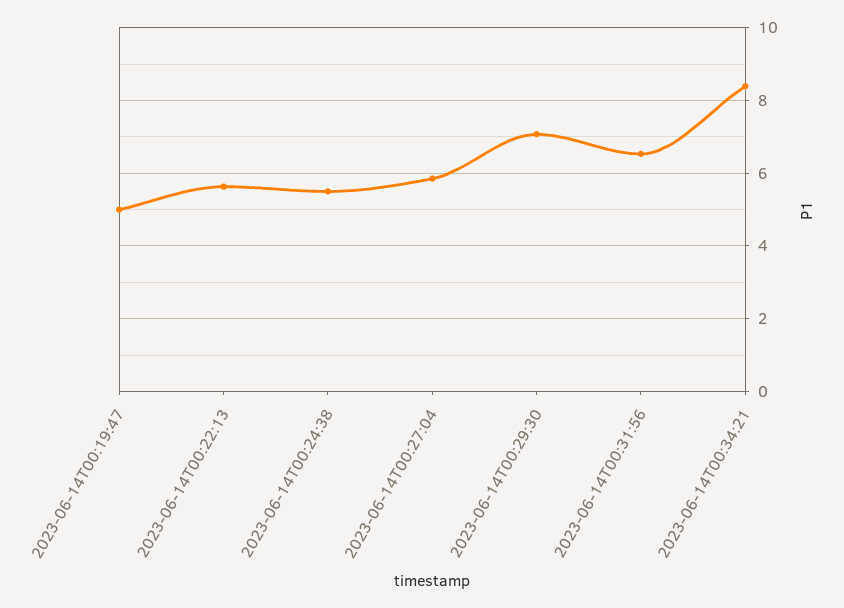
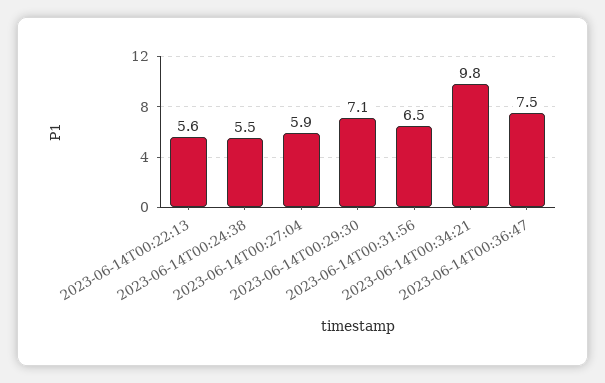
2023-06-14T00:19:47: 5 -> none
2023-06-14T00:34:21: 8.4 -> 9.8
2023-06-14T00:36:47: none -> 7.5

